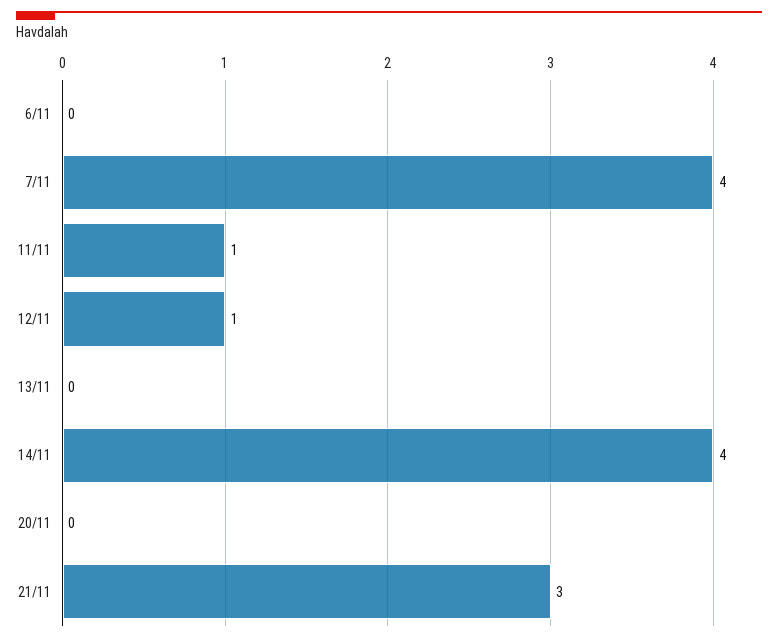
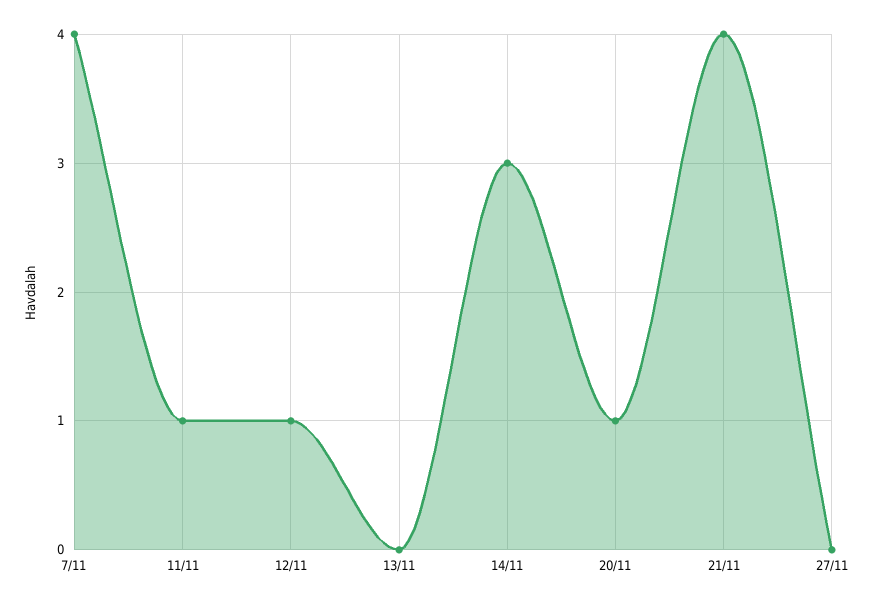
6/11: 0 -> none
14/11: 4 -> 3
20/11: 0 -> 1
21/11: 3 -> 4
27/11: none -> 0

